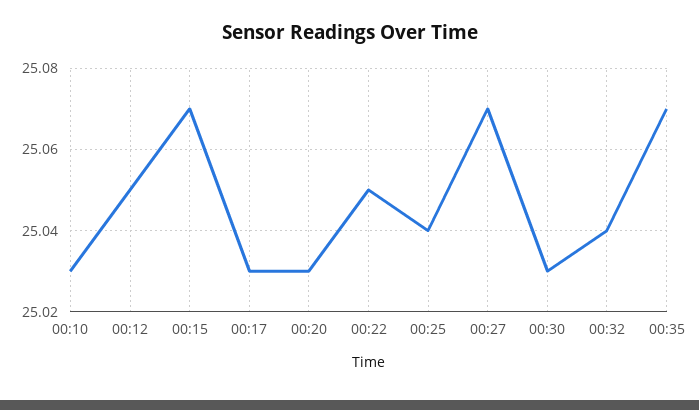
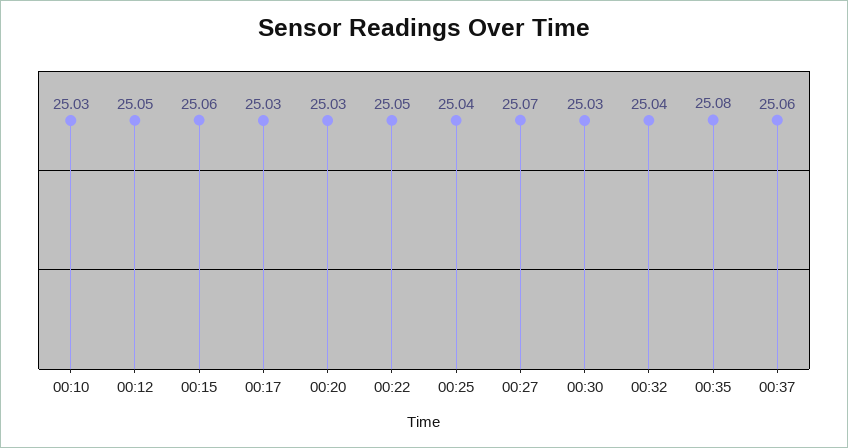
00:15: 25.07 -> 25.06
00:35: 25.07 -> 25.08
00:37: none -> 25.06

